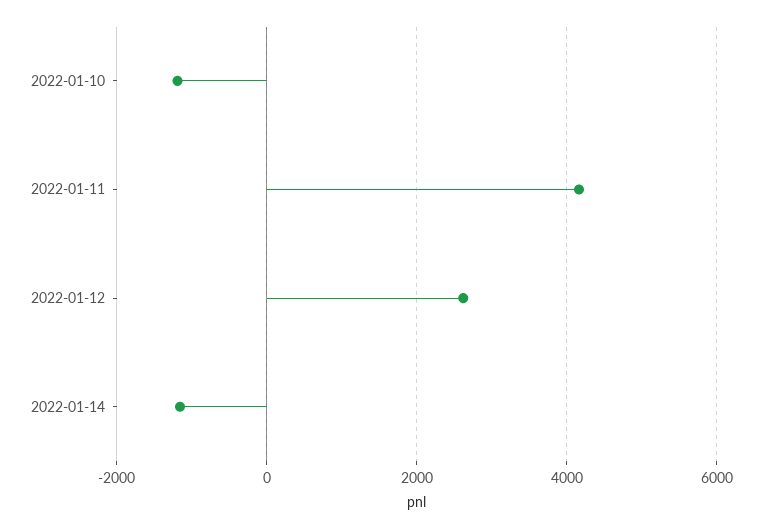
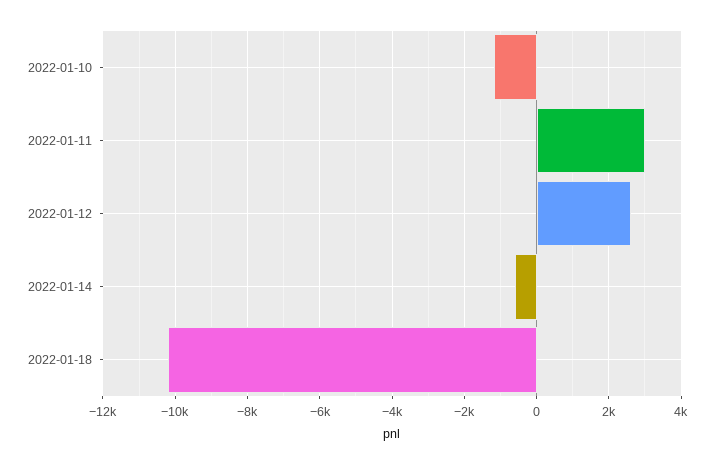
2022-01-11: 4200 -> 3000
2022-01-14: -1200 -> -600
2022-01-18: none -> -10200

